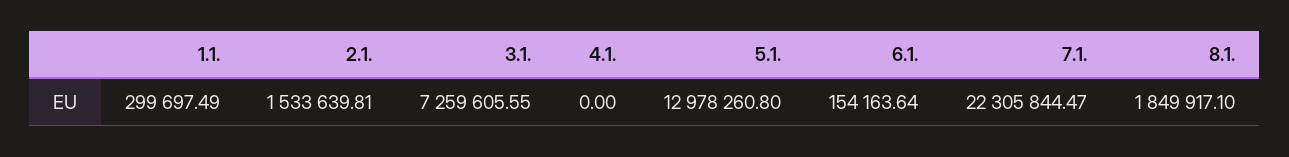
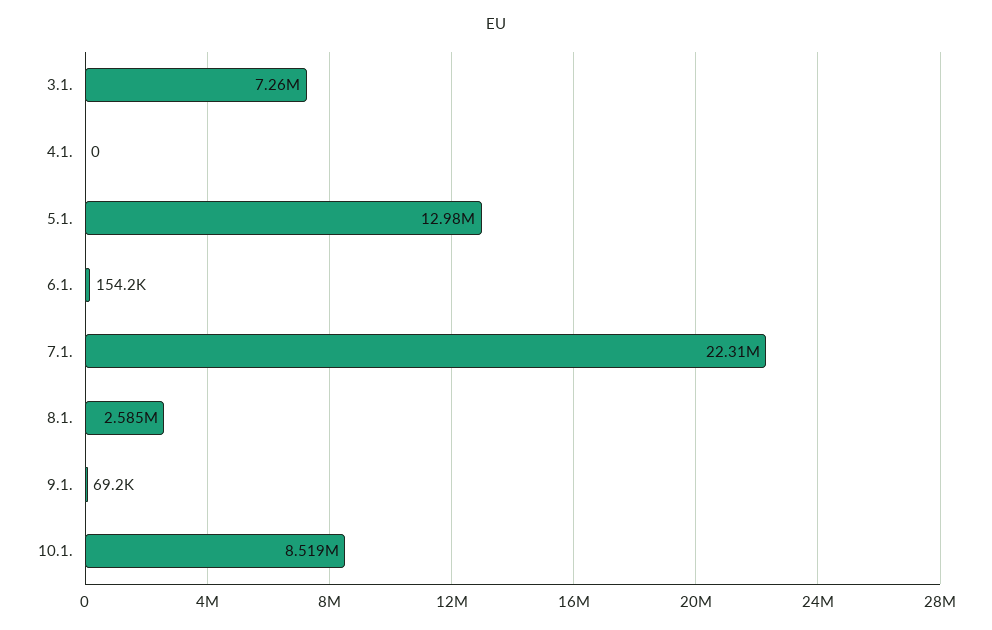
1.1.: 299697.49 -> none
2.1.: 1533639.81 -> none
8.1.: 1849917.1 -> 2585000
9.1.: none -> 69200
10.1.: none -> 8519000

